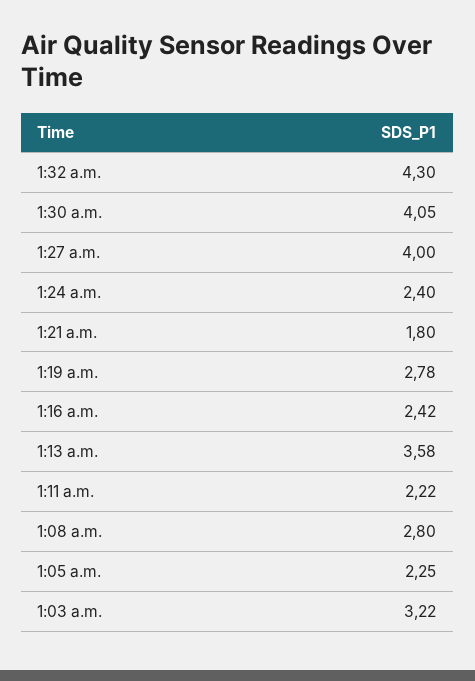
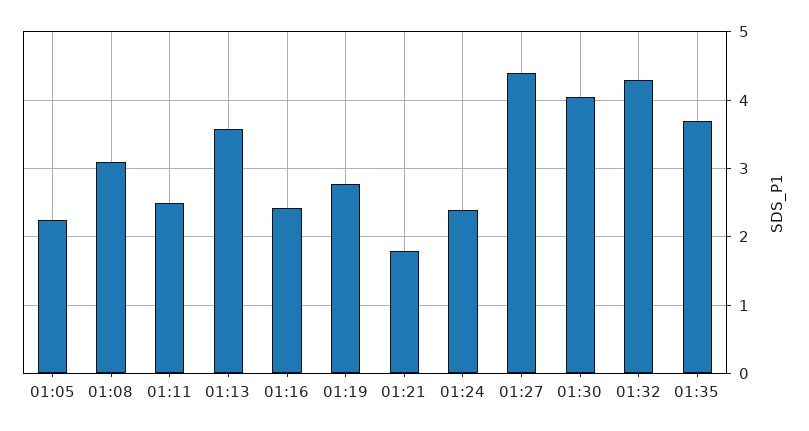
1:27 a.m.: 4 -> 4.4
1:11 a.m.: 2.22 -> 2.5
1:08 a.m.: 2.8 -> 3.1
1:03 a.m.: 3.22 -> none
01:35: none -> 3.7

